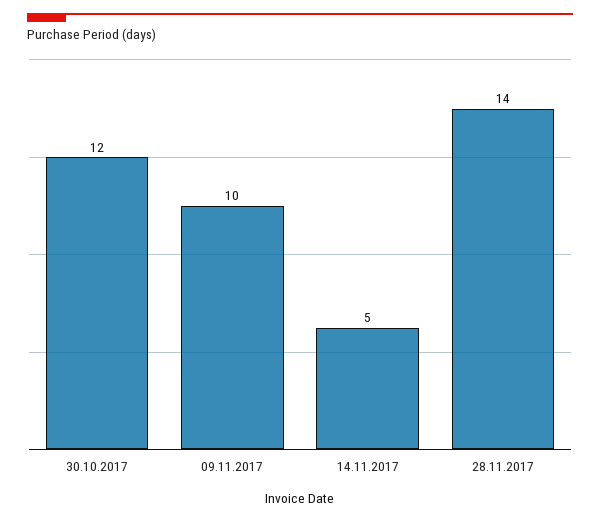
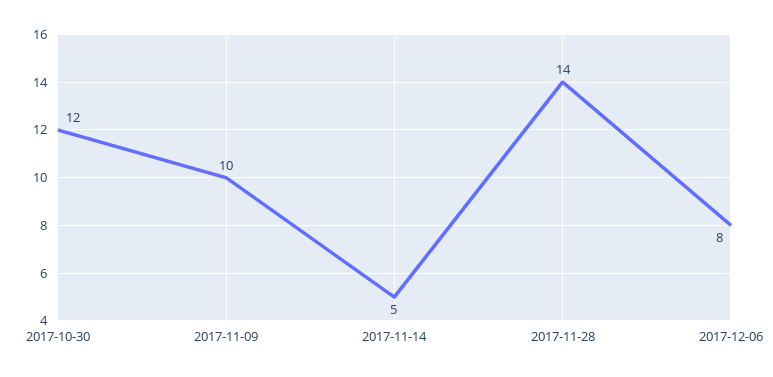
2017-12-06: none -> 8

